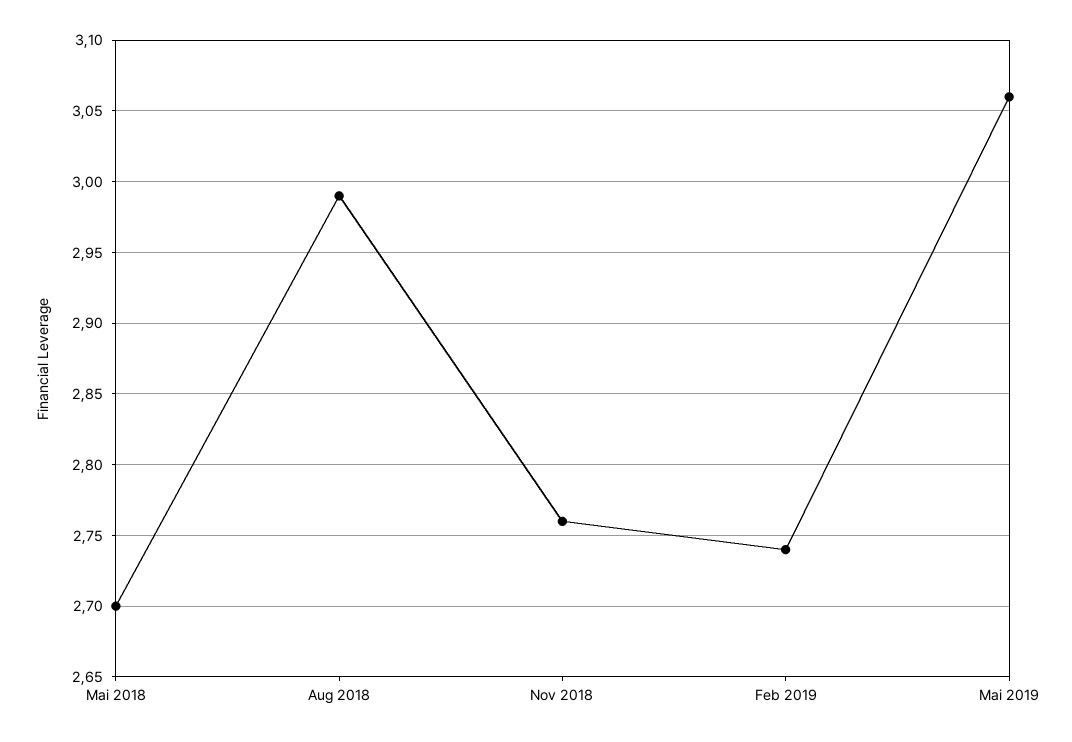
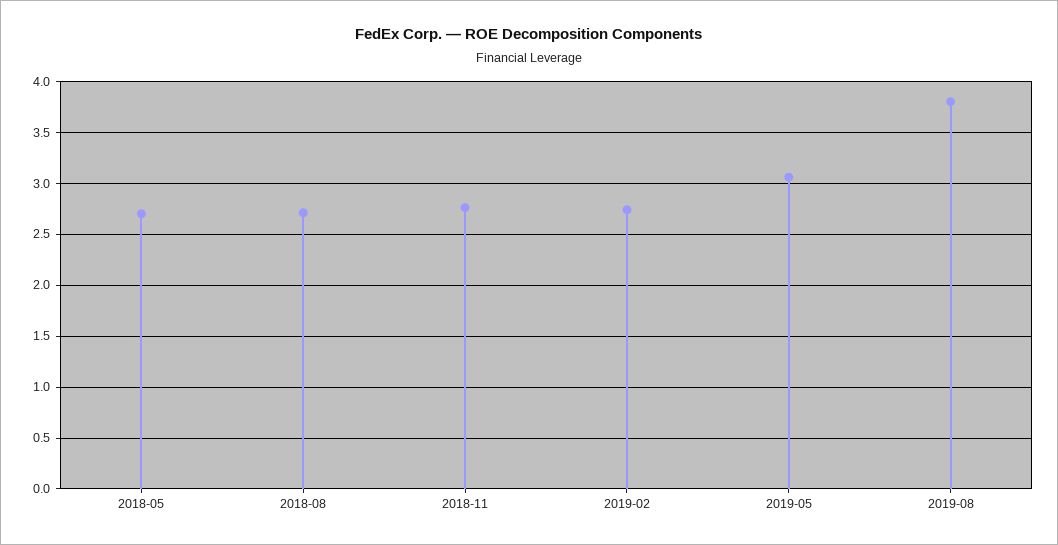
Aug 2018: 2.99 -> 2.7
2019-08: none -> 3.8

